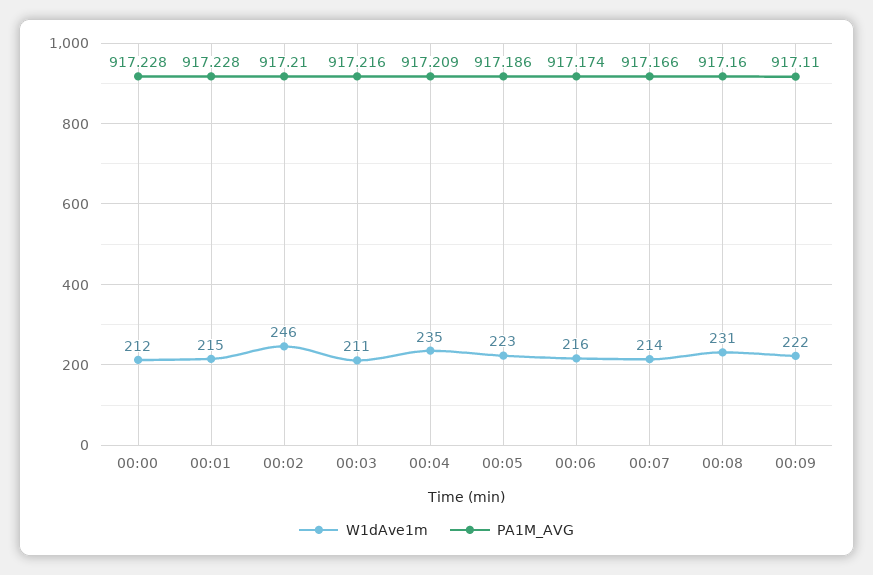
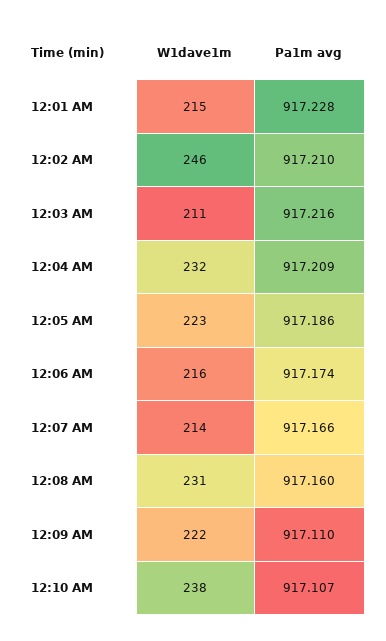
W1dAve1m, 00:00: 212 -> none
PA1M_AVG, 00:00: 917.228 -> none
W1dAve1m, 00:04: 235 -> 232
W1dAve1m, 12:10 AM: none -> 238
PA1M_AVG, 12:10 AM: none -> 917.107

